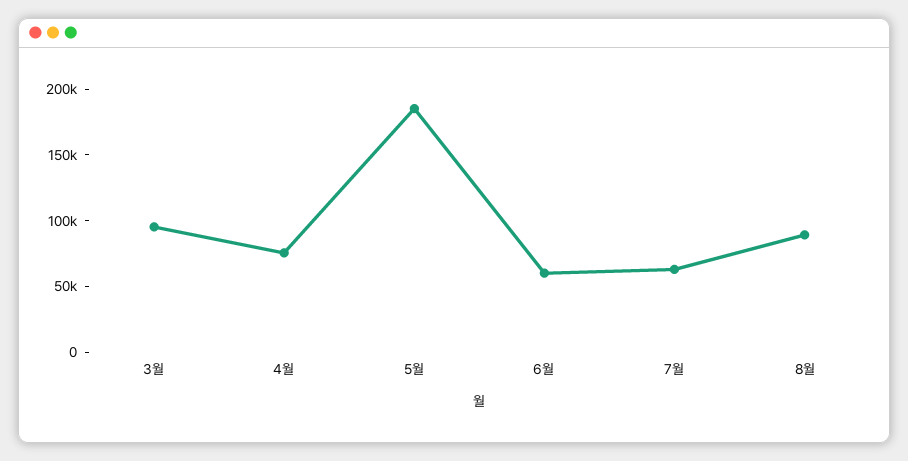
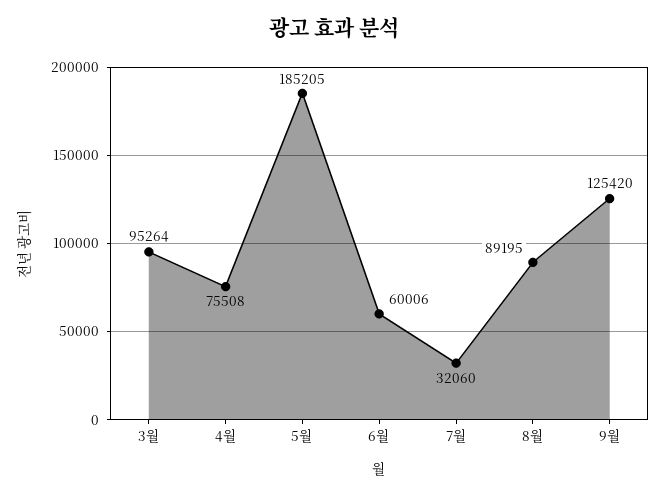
7월: 60000 -> 32060
9월: none -> 125420

